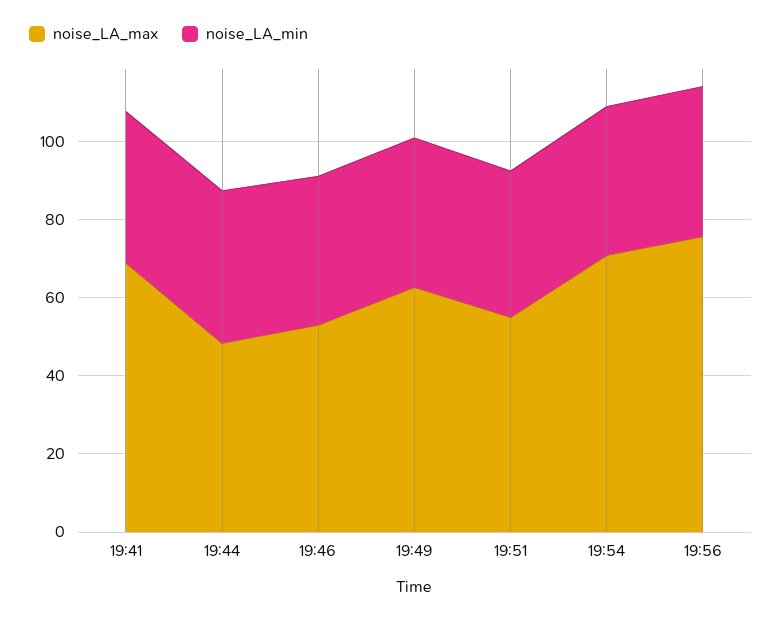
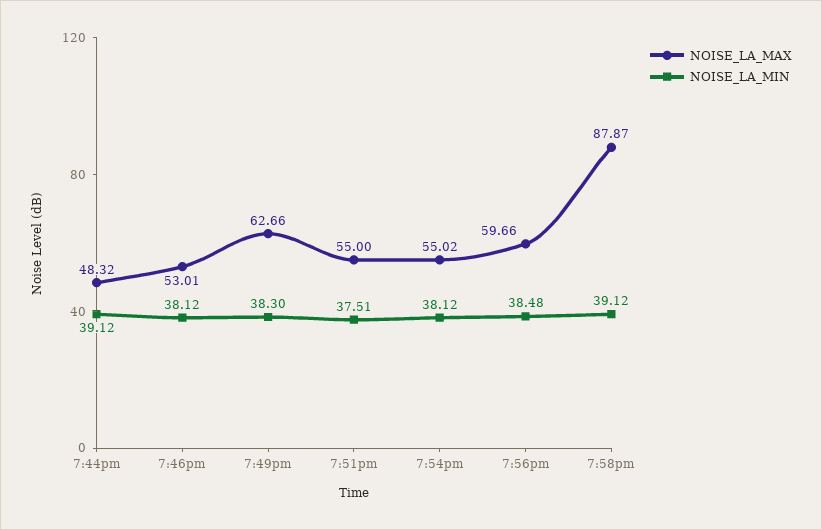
noise_LA_max, 19:41: 70 -> none
noise_LA_min, 19:41: 40 -> none
noise_LA_max, 19:54: 70 -> 55.02
noise_LA_max, 19:56: 75 -> 59.66
noise_LA_max, 7:58pm: none -> 87.87
noise_LA_min, 7:58pm: none -> 39.12

